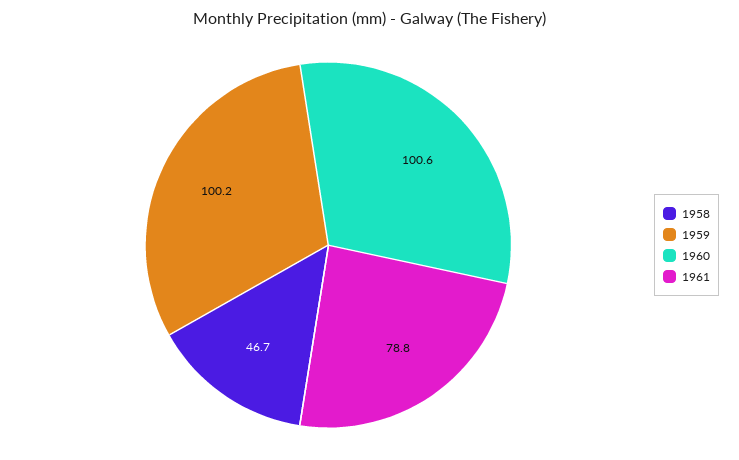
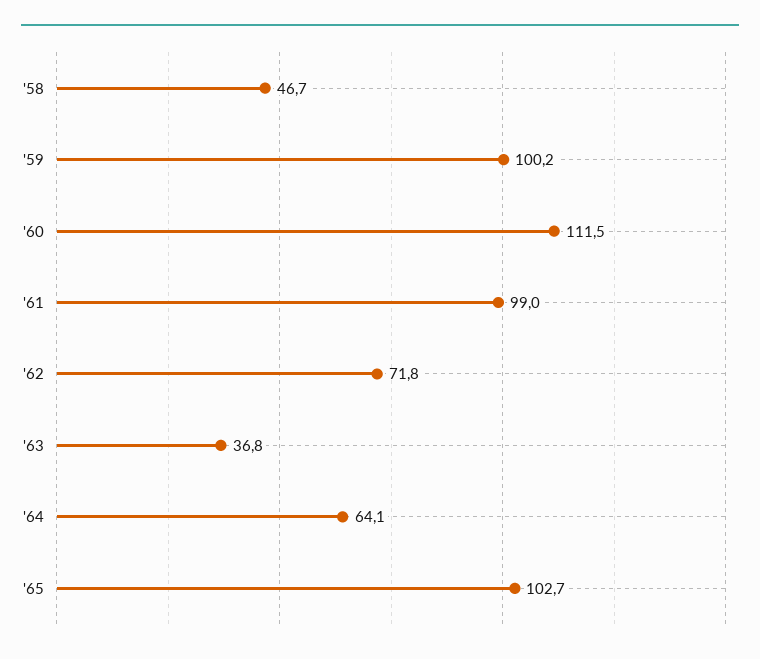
1960: 100.6 -> 111.5
1961: 78.8 -> 99
'62: none -> 71.8
'63: none -> 36.8
'64: none -> 64.1
'65: none -> 102.7

